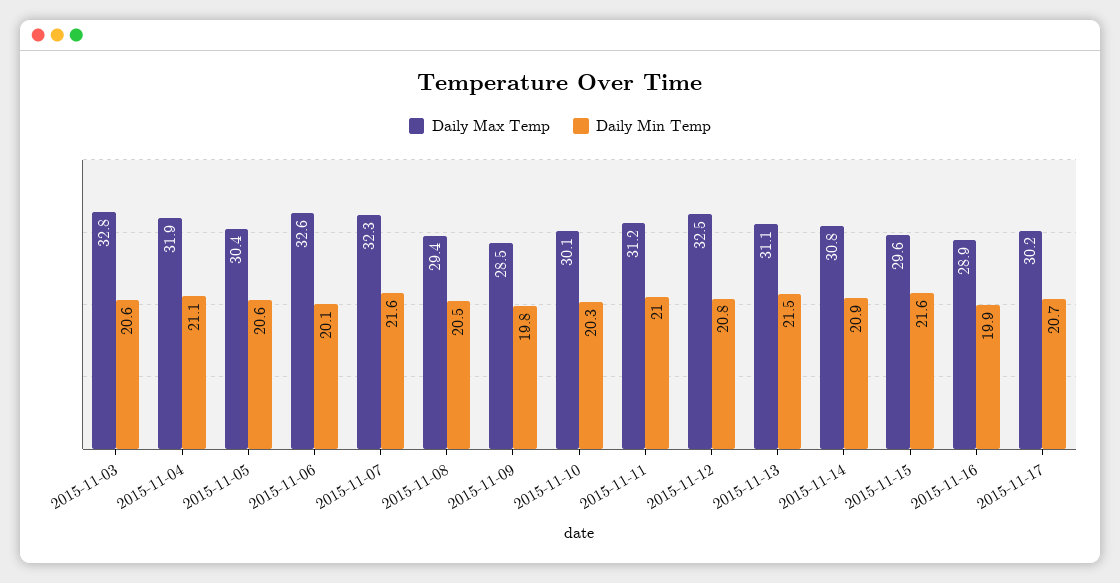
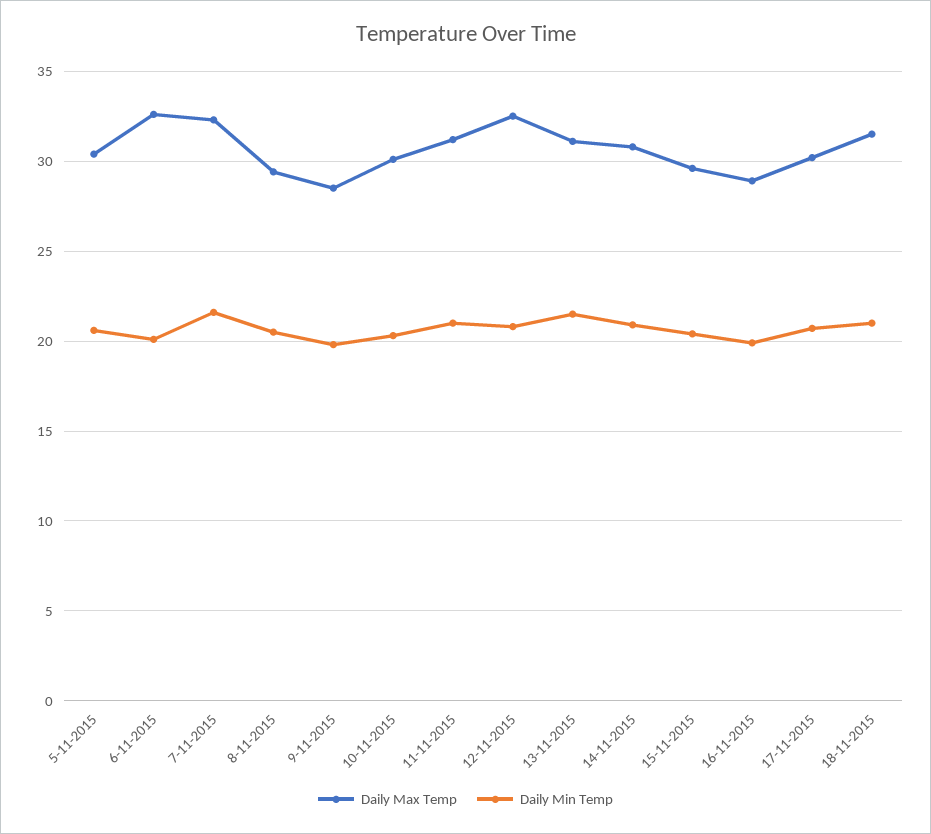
Daily Max Temp, 2015-11-03: 32.8 -> none
Daily Min Temp, 2015-11-03: 20.6 -> none
Daily Max Temp, 2015-11-04: 31.9 -> none
Daily Min Temp, 2015-11-04: 21.1 -> none
Daily Min Temp, 2015-11-15: 21.6 -> 20.5
Daily Max Temp, 18-11-2015: none -> 31.5
Daily Min Temp, 18-11-2015: none -> 21

